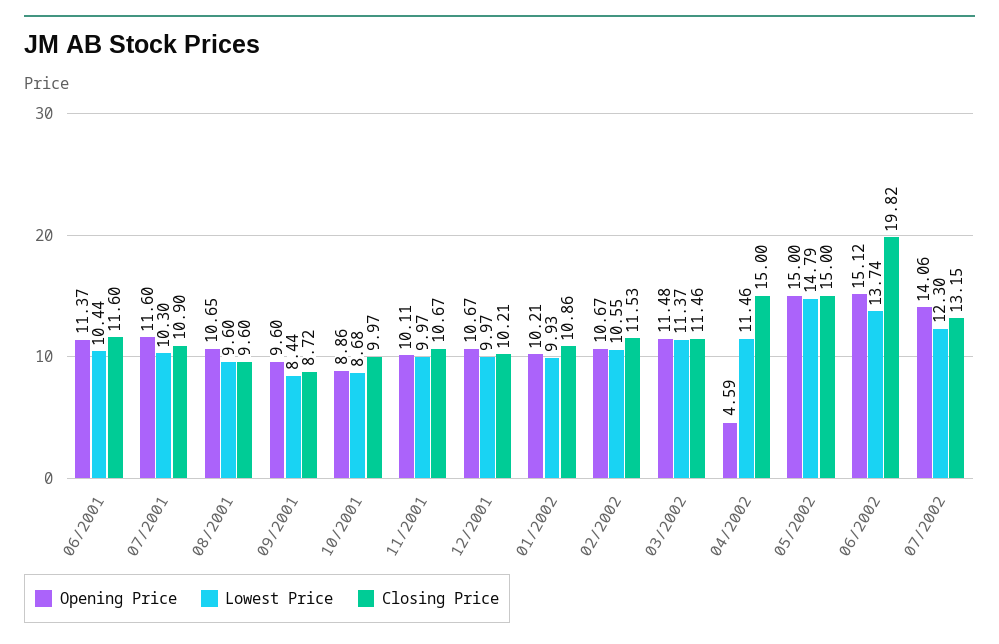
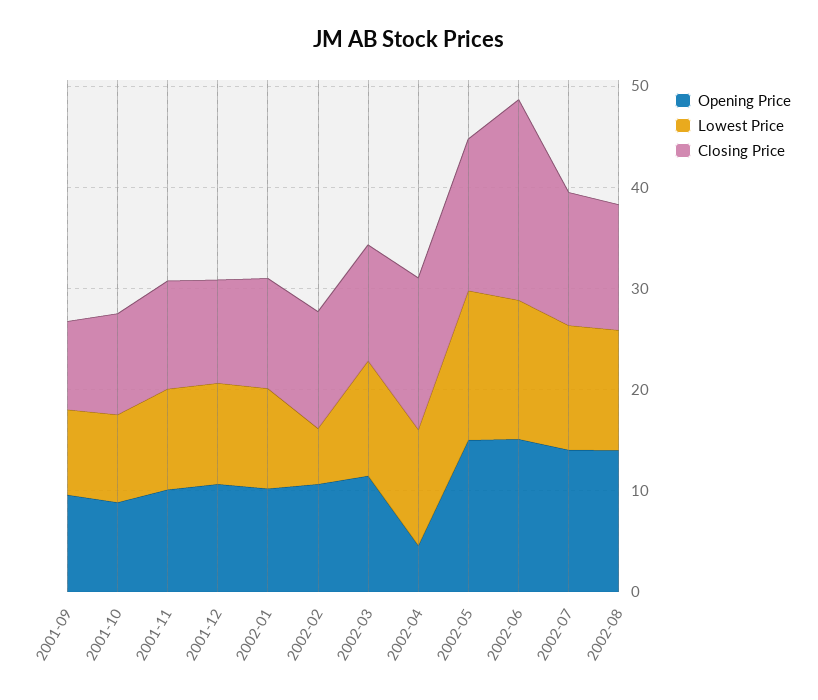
Opening Price, 06/2001: 11.37 -> none
Lowest Price, 06/2001: 10.44 -> none
Closing Price, 06/2001: 11.6 -> none
Opening Price, 07/2001: 11.6 -> none
Lowest Price, 07/2001: 10.3 -> none
Closing Price, 07/2001: 10.9 -> none
Opening Price, 08/2001: 10.65 -> none
Lowest Price, 08/2001: 9.6 -> none
Closing Price, 08/2001: 9.6 -> none
Lowest Price, 02/2002: 10.55 -> 6
Opening Price, 2002-08: none -> 14
Lowest Price, 2002-08: none -> 12
Closing Price, 2002-08: none -> 12

